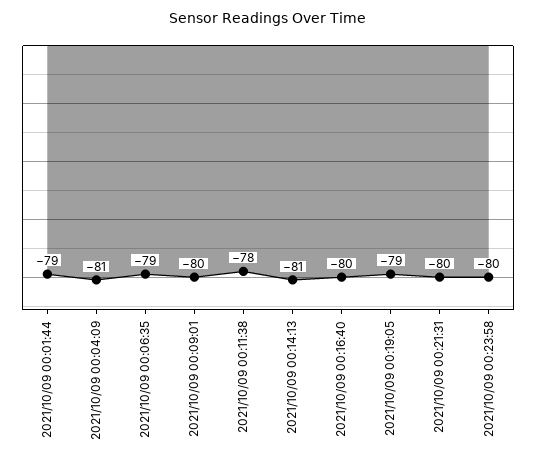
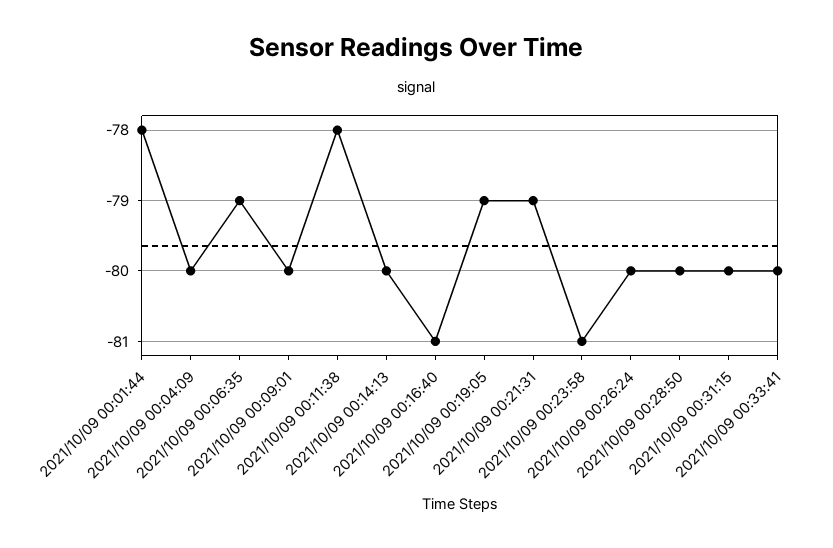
2021/10/09 00:01:44: -79 -> -78
2021/10/09 00:04:09: -81 -> -80
2021/10/09 00:14:13: -81 -> -80
2021/10/09 00:16:40: -80 -> -81
2021/10/09 00:21:31: -80 -> -79
2021/10/09 00:23:58: -80 -> -81
2021/10/09 00:26:24: none -> -80
2021/10/09 00:28:50: none -> -80
2021/10/09 00:31:15: none -> -80
2021/10/09 00:33:41: none -> -80

